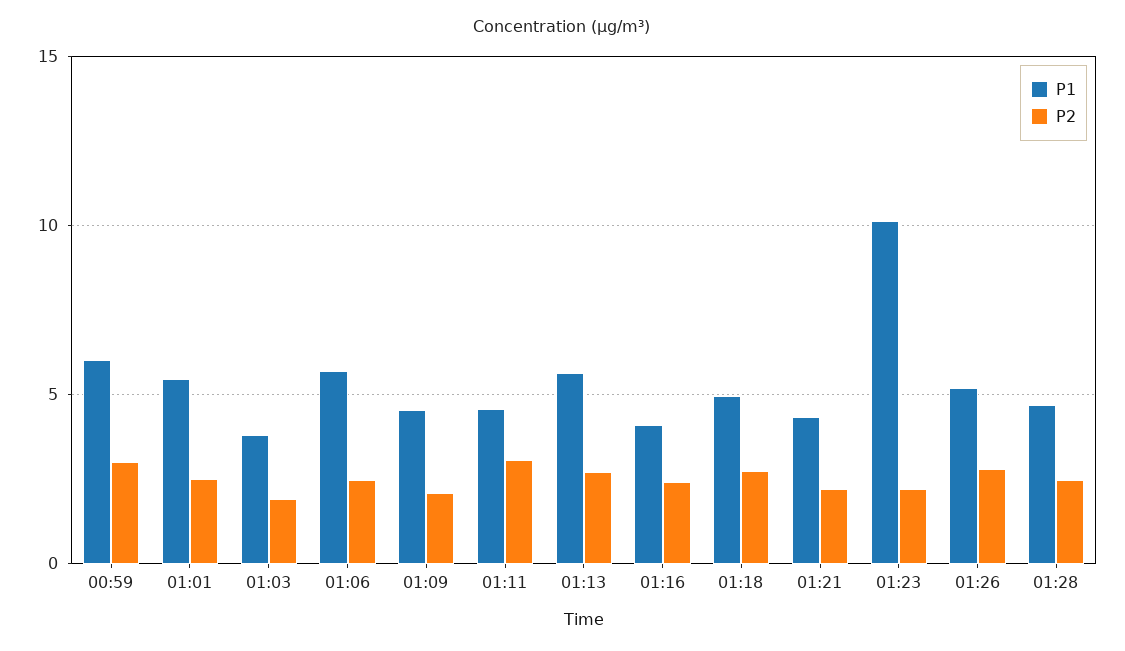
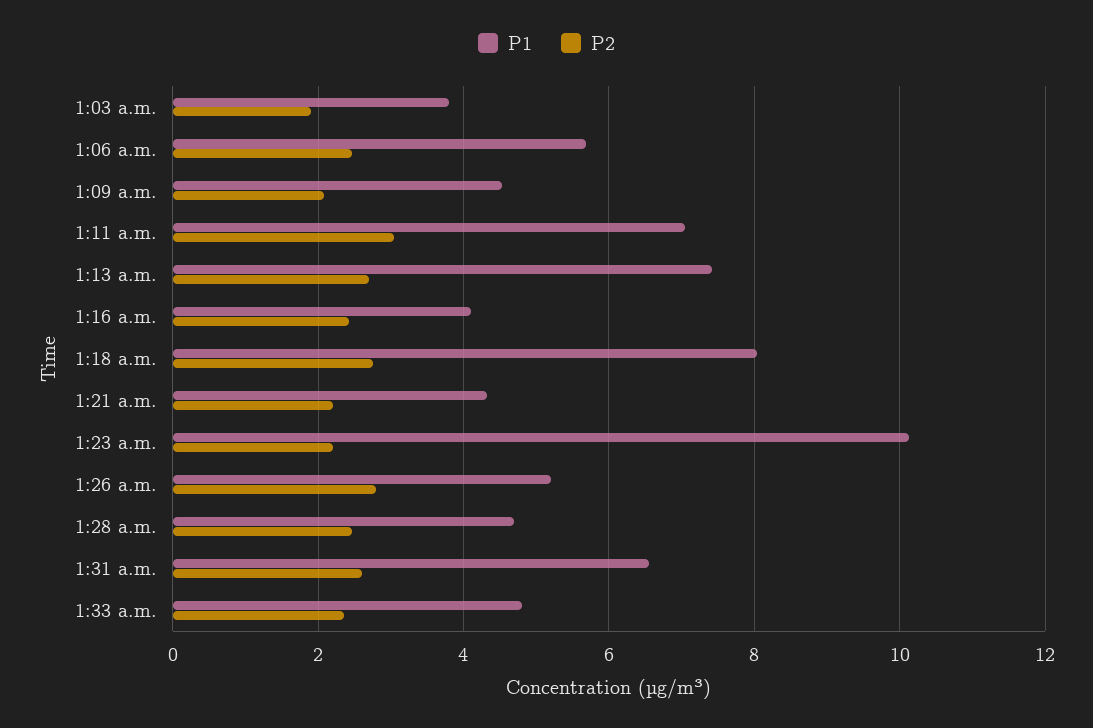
P1, 00:59: 6 -> none
P2, 00:59: 3 -> none
P1, 01:01: 5.5 -> none
P2, 01:01: 2.5 -> none
P1, 01:11: 4.5 -> 7
P1, 01:13: 5.5 -> 7.4
P1, 01:18: 5 -> 8
P1, 1:31 a.m.: none -> 6.6
P2, 1:31 a.m.: none -> 2.6
P1, 1:33 a.m.: none -> 4.8
P2, 1:33 a.m.: none -> 2.4

